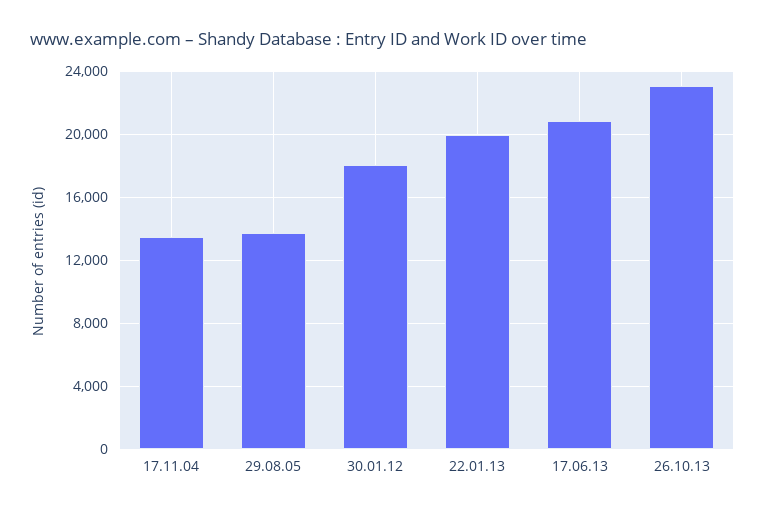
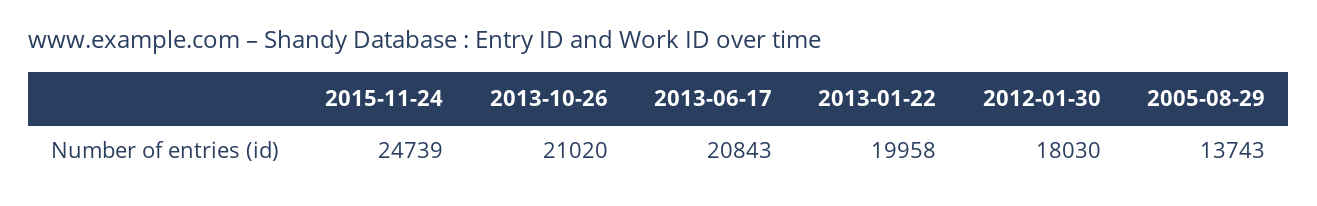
17.11.04: 13500 -> none
26.10.13: 23000 -> 21020
2015-11-24: none -> 24739

